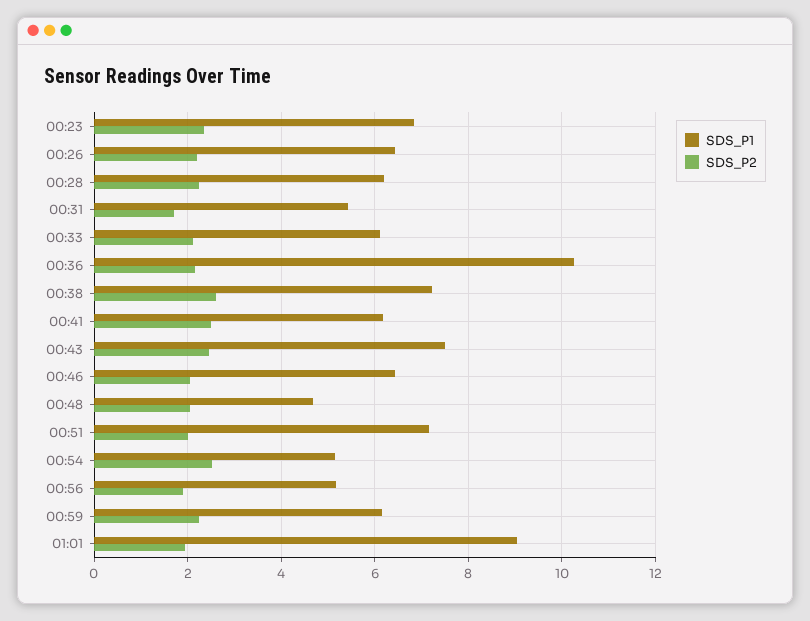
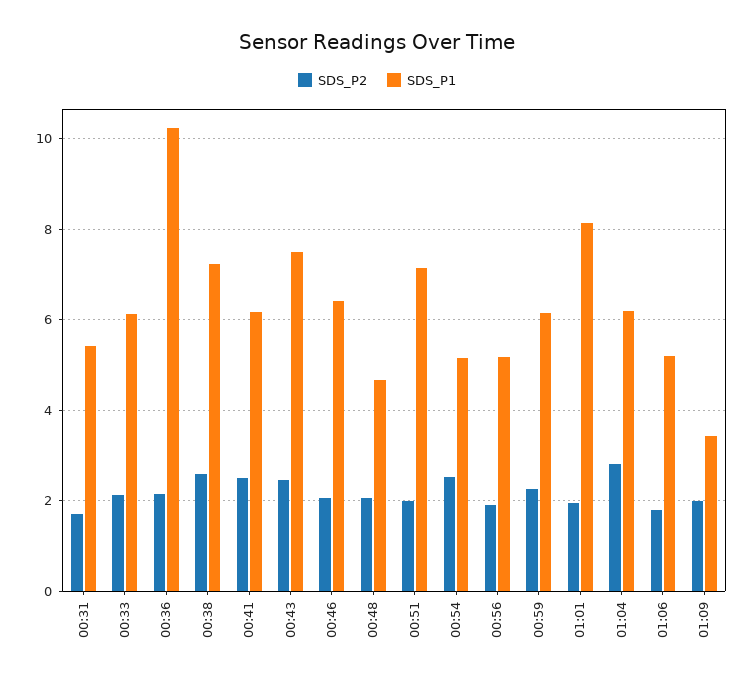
SDS_P1, 00:23: 6.8 -> none
SDS_P2, 00:23: 2.4 -> none
SDS_P1, 00:26: 6.4 -> none
SDS_P2, 00:26: 2.2 -> none
SDS_P1, 00:28: 6.2 -> none
SDS_P2, 00:28: 2.2 -> none
SDS_P1, 01:01: 9 -> 8.2
SDS_P2, 01:04: none -> 2.8
SDS_P1, 01:04: none -> 6.2
SDS_P2, 01:06: none -> 1.8
SDS_P1, 01:06: none -> 5.2
SDS_P2, 01:09: none -> 2
SDS_P1, 01:09: none -> 3.4

